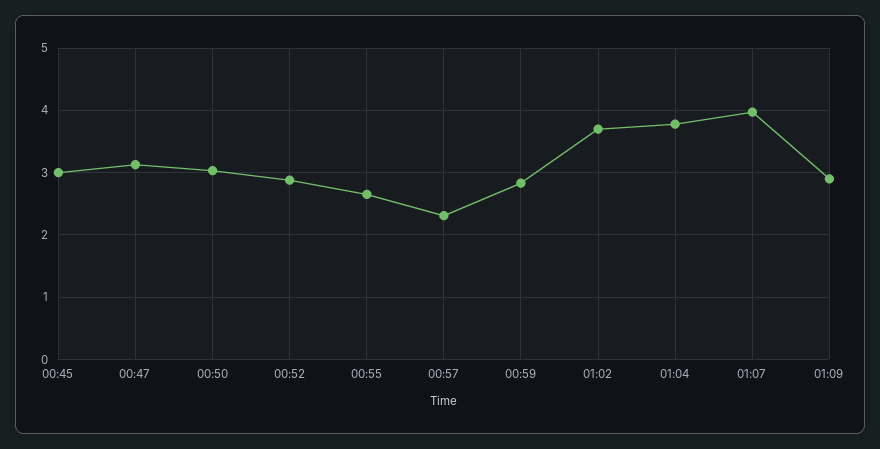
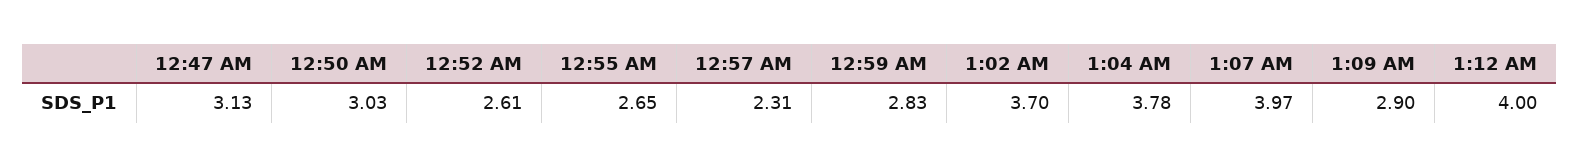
00:45: 3 -> none
00:52: 2.9 -> 2.61
1:12 AM: none -> 4

